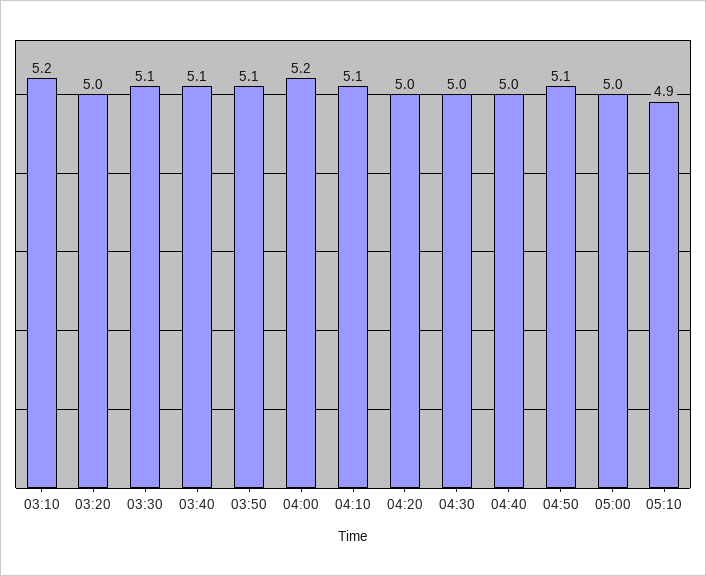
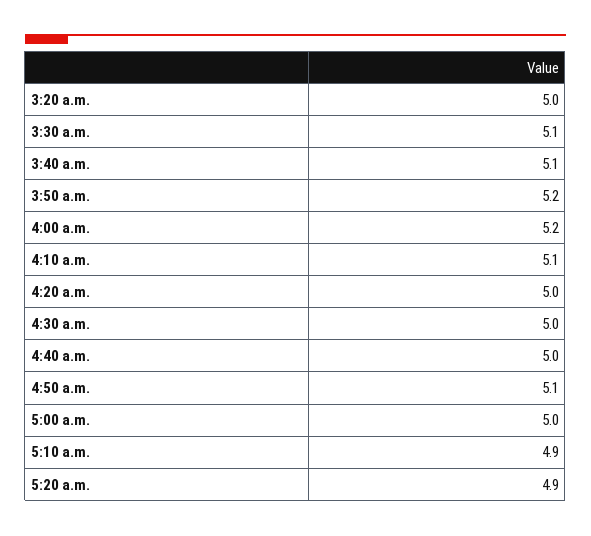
03:10: 5.2 -> none
03:50: 5.1 -> 5.2
5:20 a.m.: none -> 4.9

